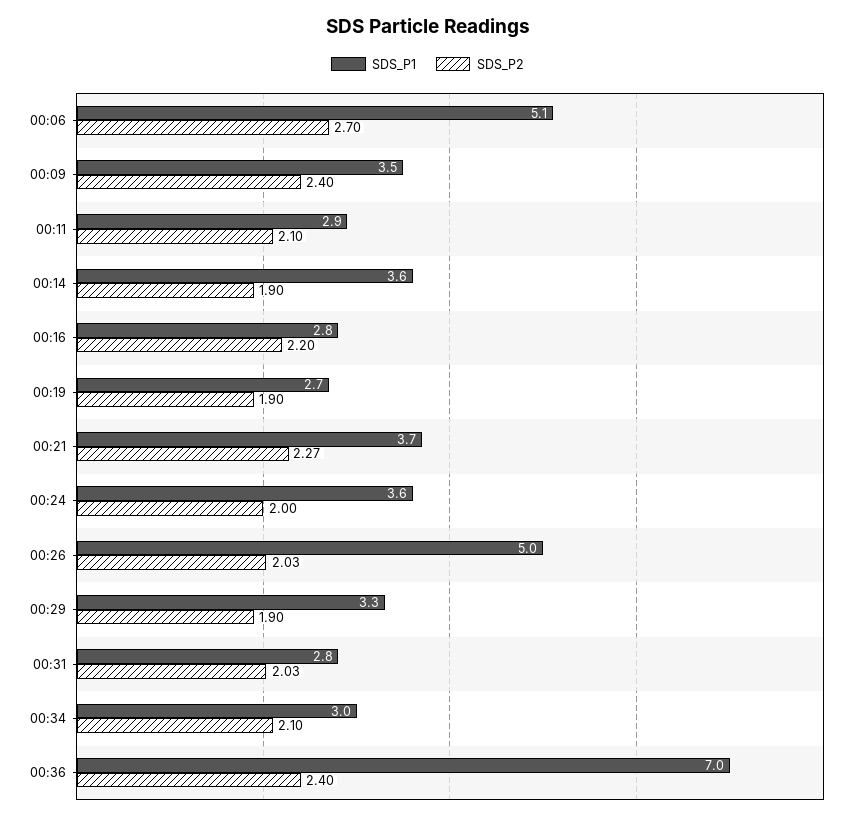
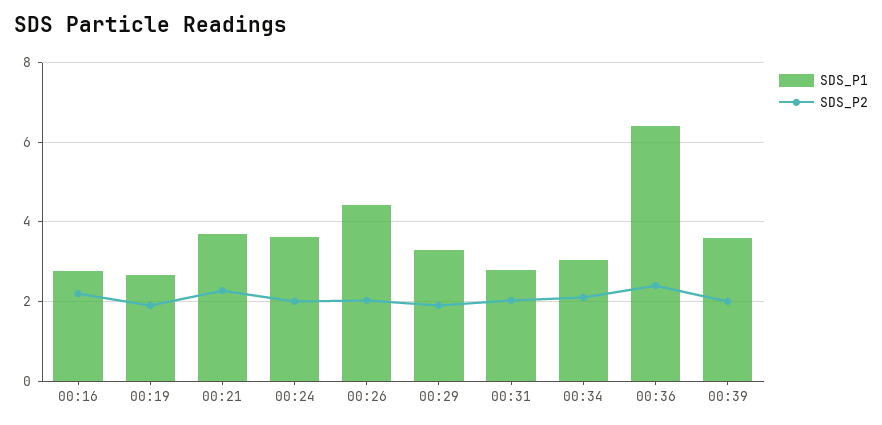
SDS_P1, 00:06: 5.1 -> none
SDS_P2, 00:06: 2.7 -> none
SDS_P1, 00:09: 3.5 -> none
SDS_P2, 00:09: 2.4 -> none
SDS_P1, 00:11: 2.9 -> none
SDS_P2, 00:11: 2.1 -> none
SDS_P1, 00:14: 3.6 -> none
SDS_P2, 00:14: 1.9 -> none
SDS_P1, 00:26: 5 -> 4.4
SDS_P1, 00:36: 7 -> 6.4
SDS_P1, 00:39: none -> 3.6
SDS_P2, 00:39: none -> 2

